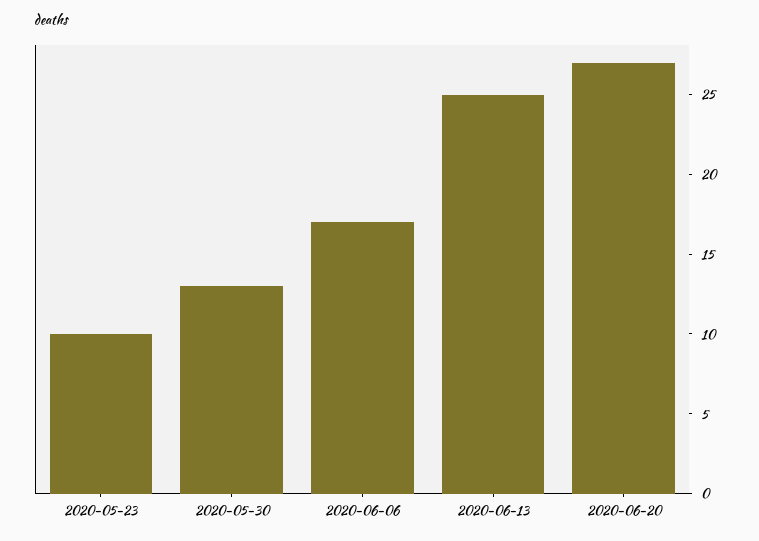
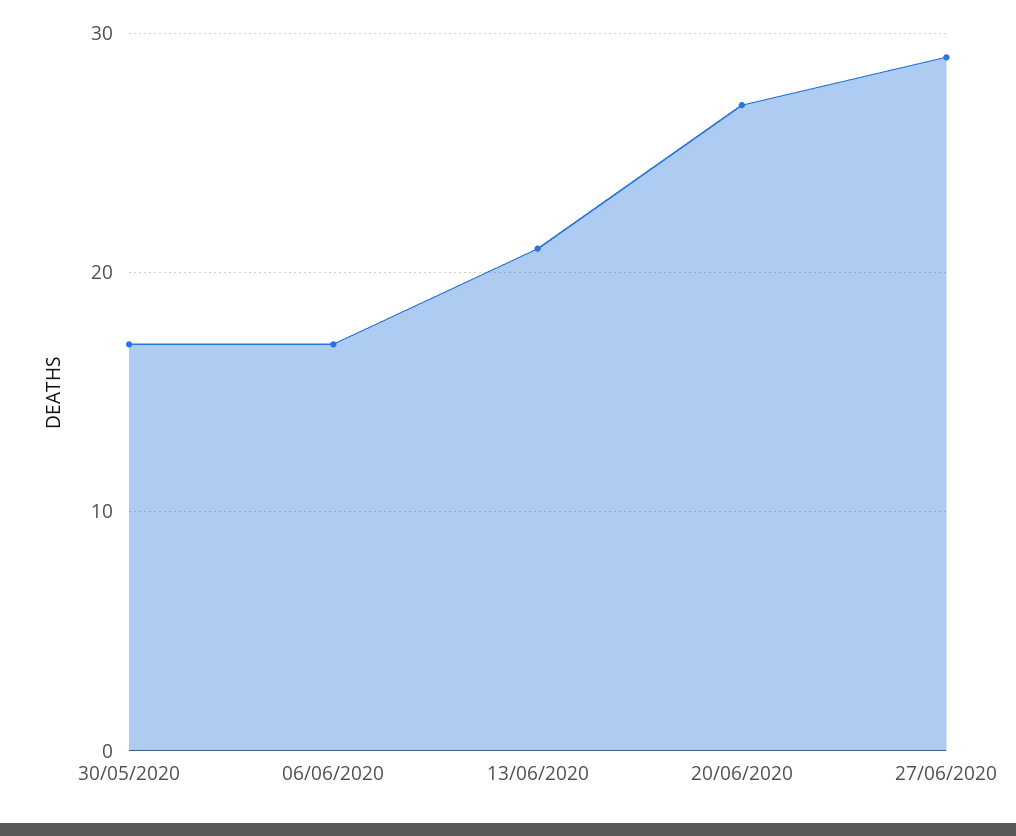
2020-05-23: 10 -> none
2020-05-30: 13 -> 17
2020-06-13: 25 -> 21
27/06/2020: none -> 29

